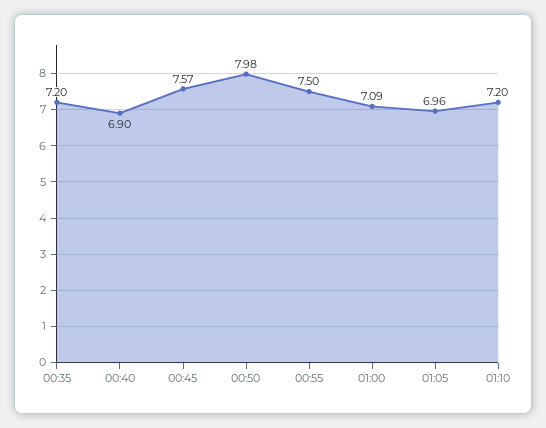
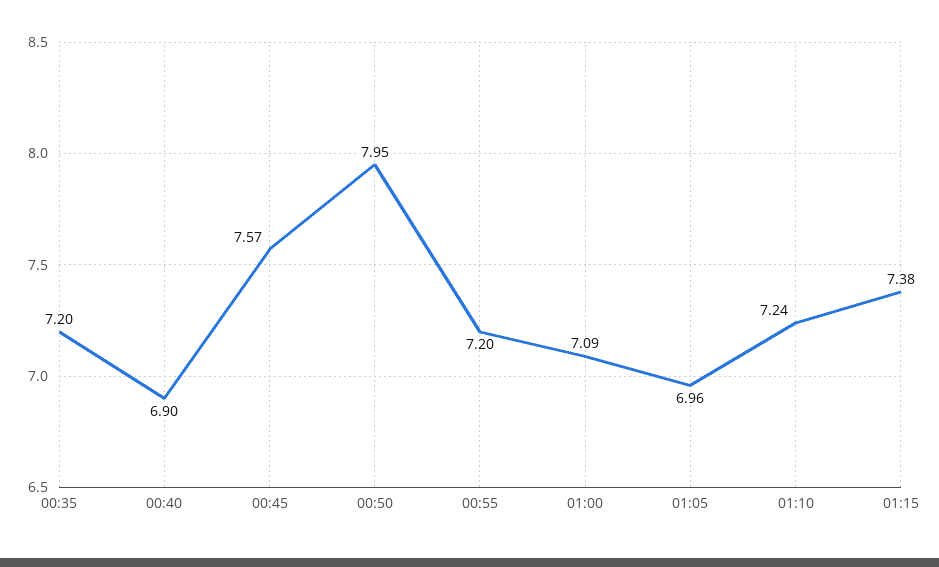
00:50: 7.98 -> 7.95
00:55: 7.5 -> 7.2
01:10: 7.2 -> 7.24
01:15: none -> 7.38

